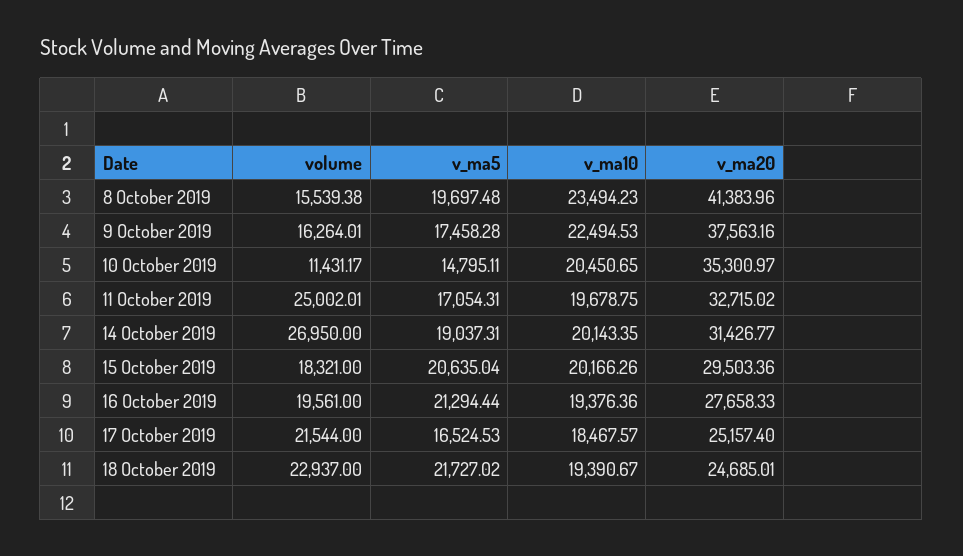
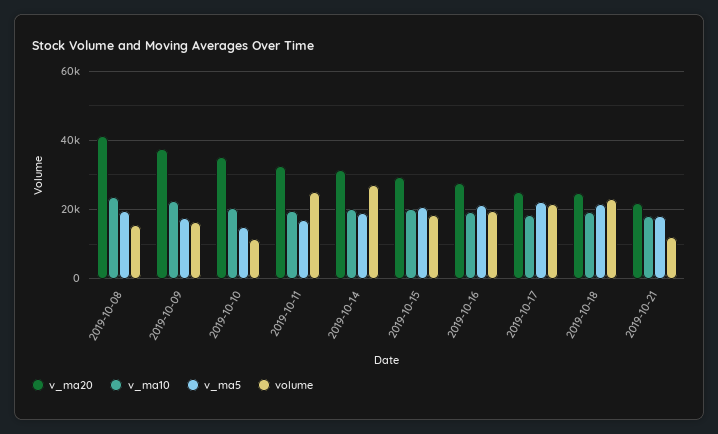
v_ma5, 17 October 2019: 16524.53 -> 22000
v_ma20, 2019-10-21: none -> 22000
v_ma10, 2019-10-21: none -> 18000
v_ma5, 2019-10-21: none -> 18000
volume, 2019-10-21: none -> 12000

